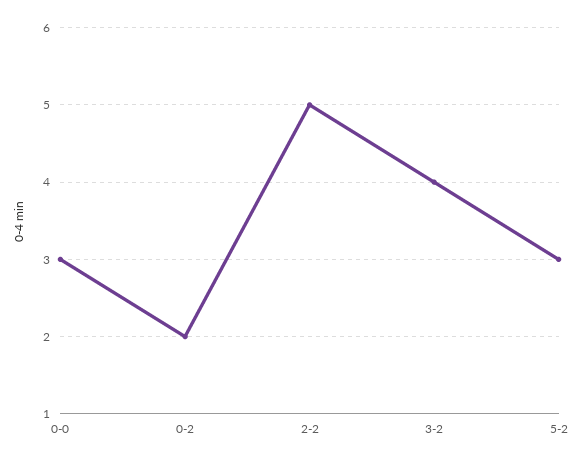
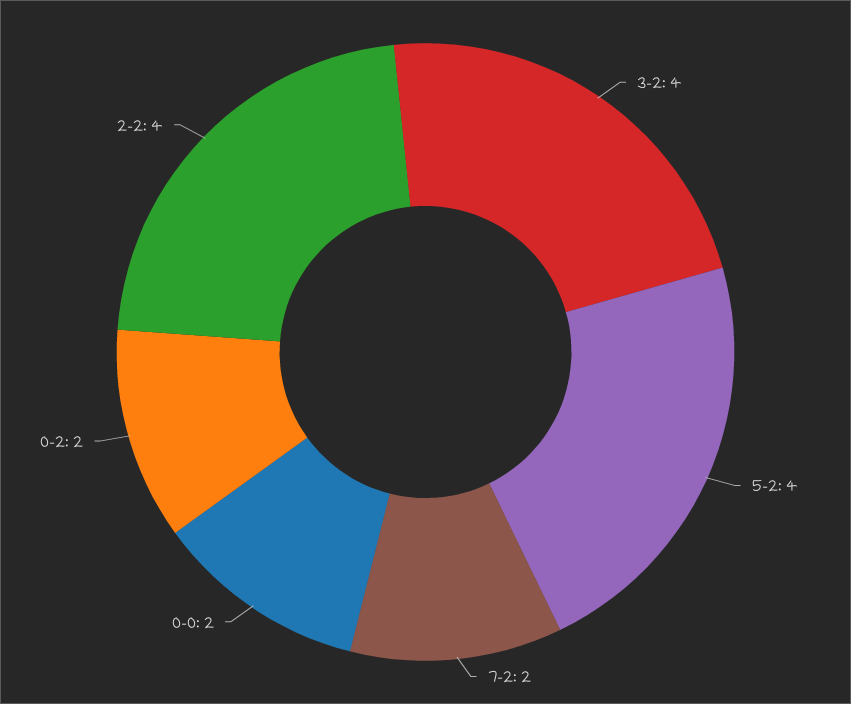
0-0: 3 -> 2
2-2: 5 -> 4
5-2: 3 -> 4
7-2: none -> 2

